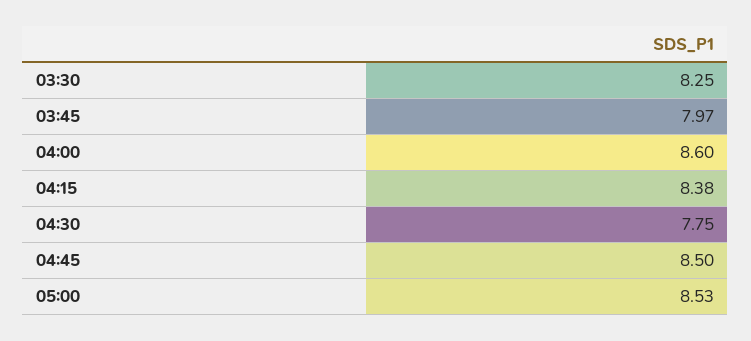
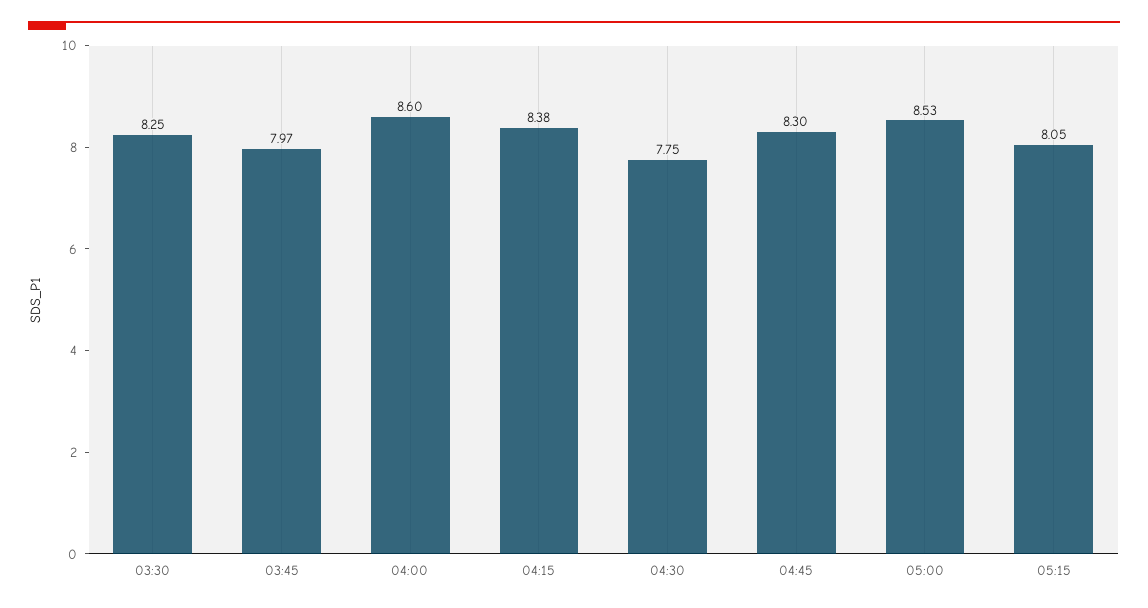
04:45: 8.5 -> 8.3
05:15: none -> 8.05

